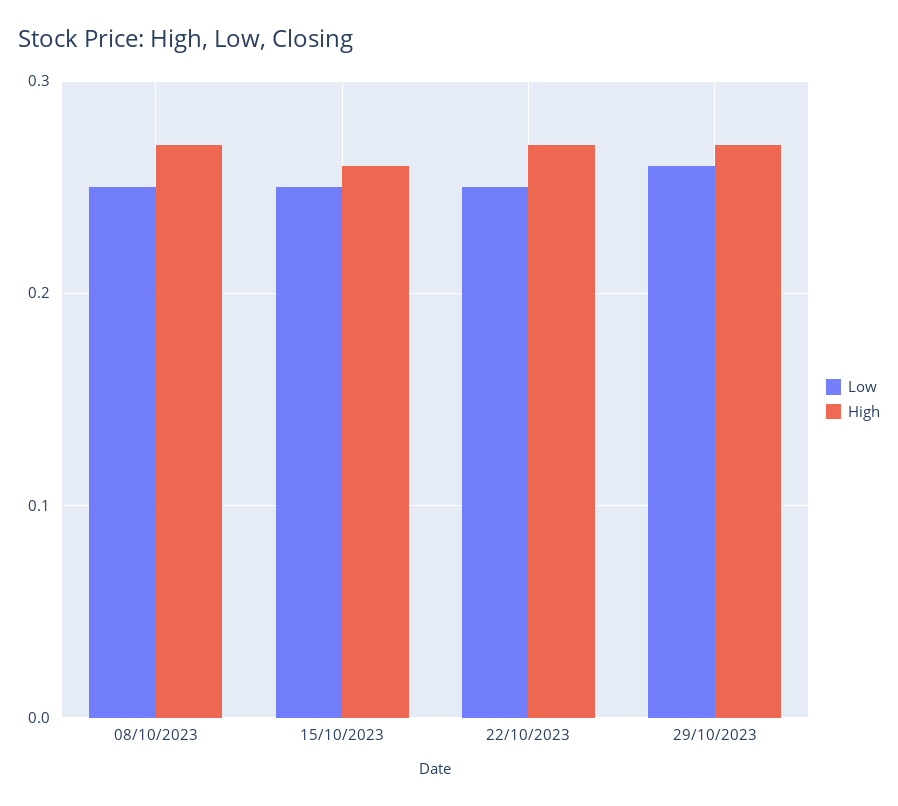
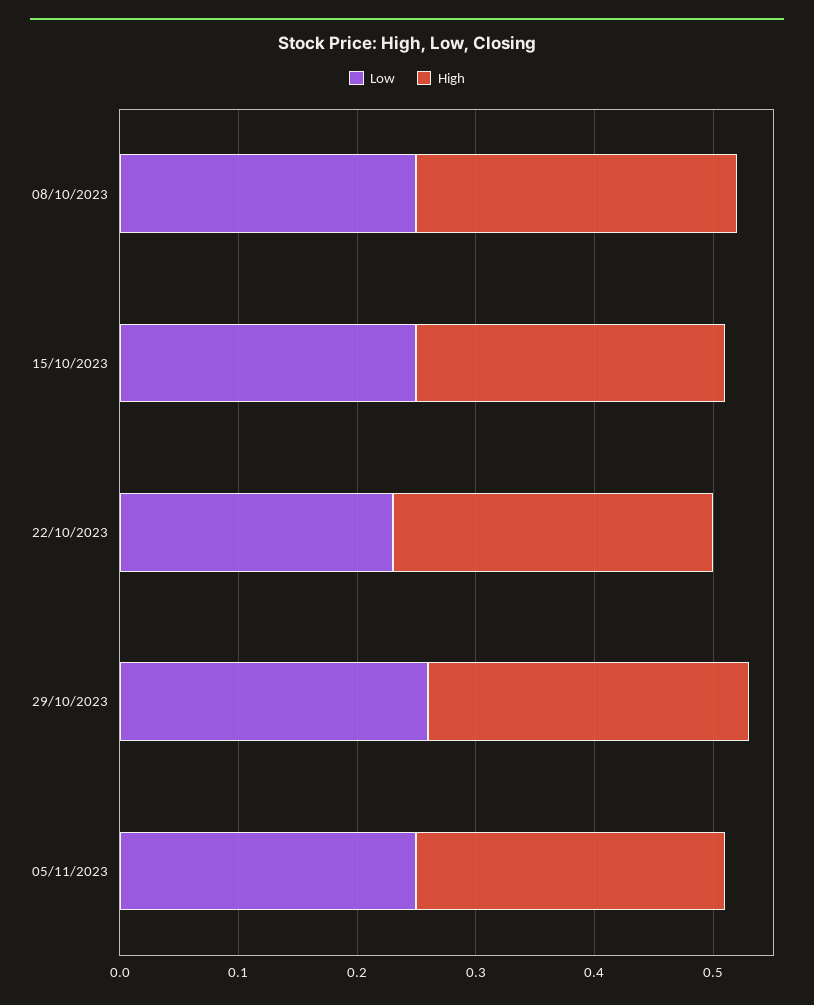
Low, 22/10/2023: 0.25 -> 0.23
Low, 05/11/2023: none -> 0.25
High, 05/11/2023: none -> 0.26

